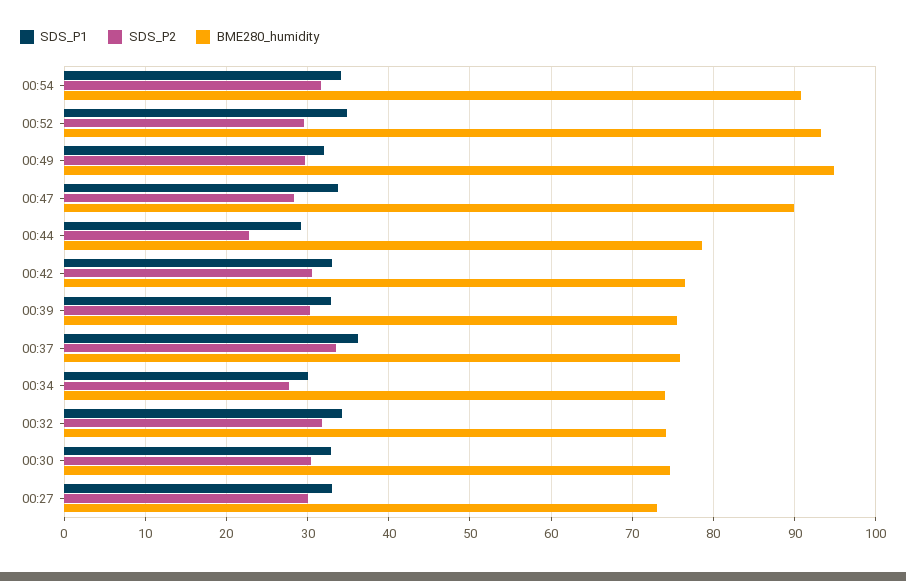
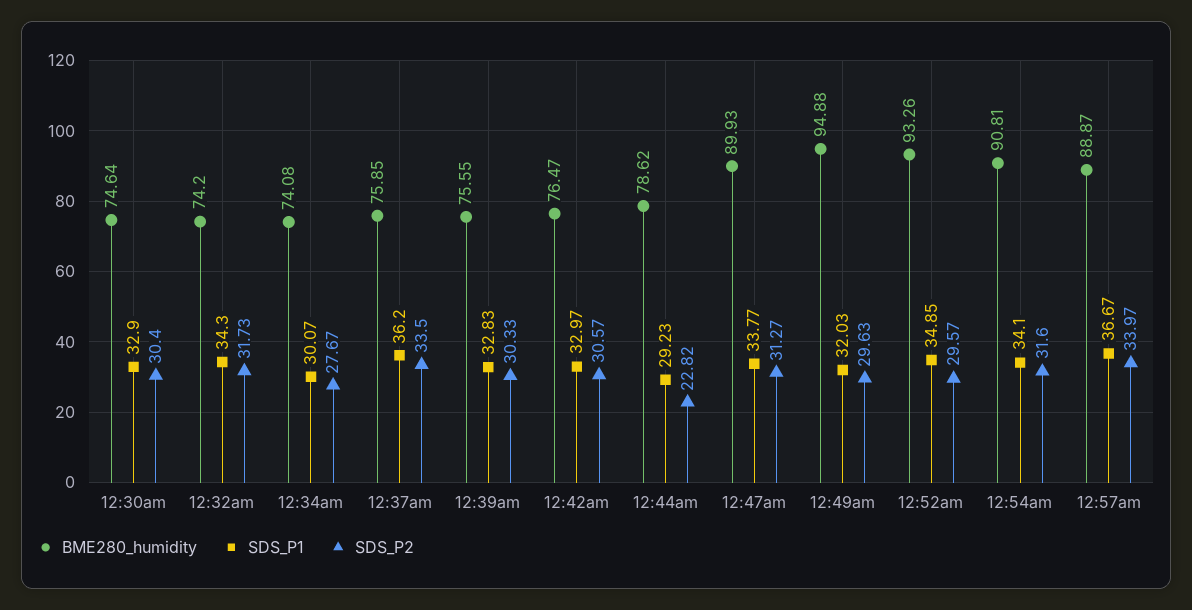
SDS_P2, 00:47: 28 -> 31.27
SDS_P1, 00:27: 33 -> none
SDS_P2, 00:27: 30 -> none
BME280_humidity, 00:27: 73 -> none
BME280_humidity, 12:57am: none -> 88.87
SDS_P1, 12:57am: none -> 36.67
SDS_P2, 12:57am: none -> 33.97

